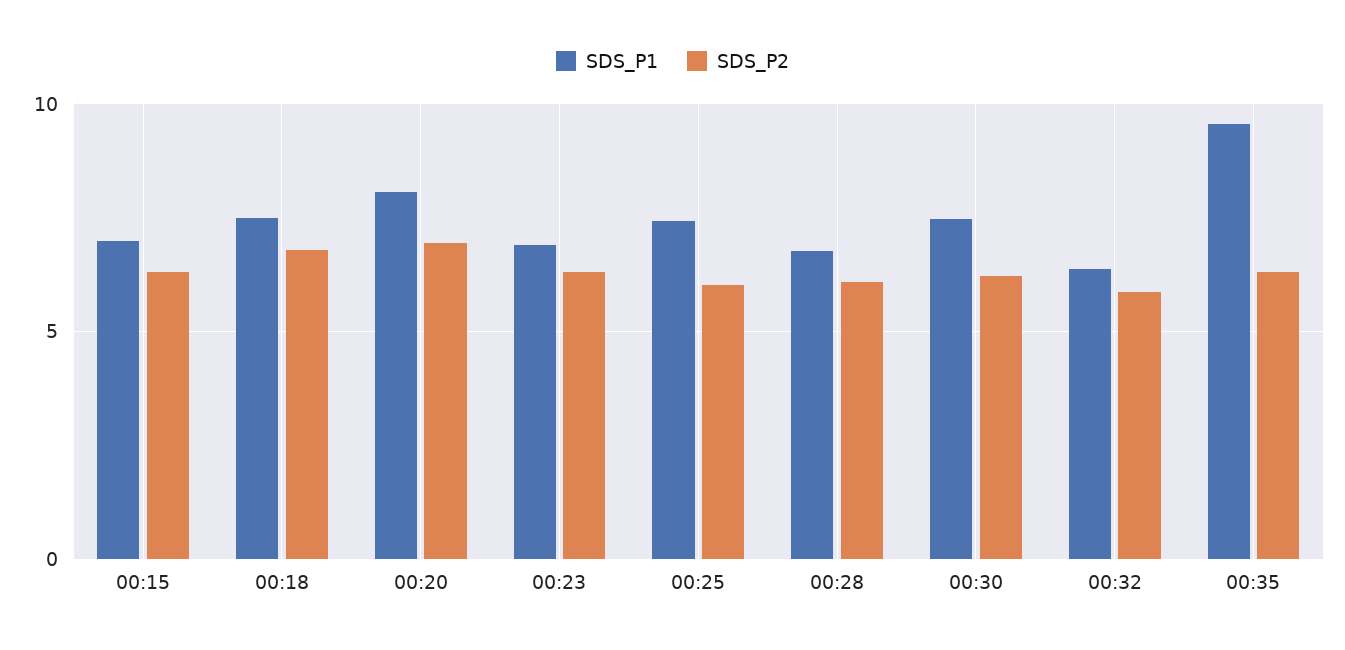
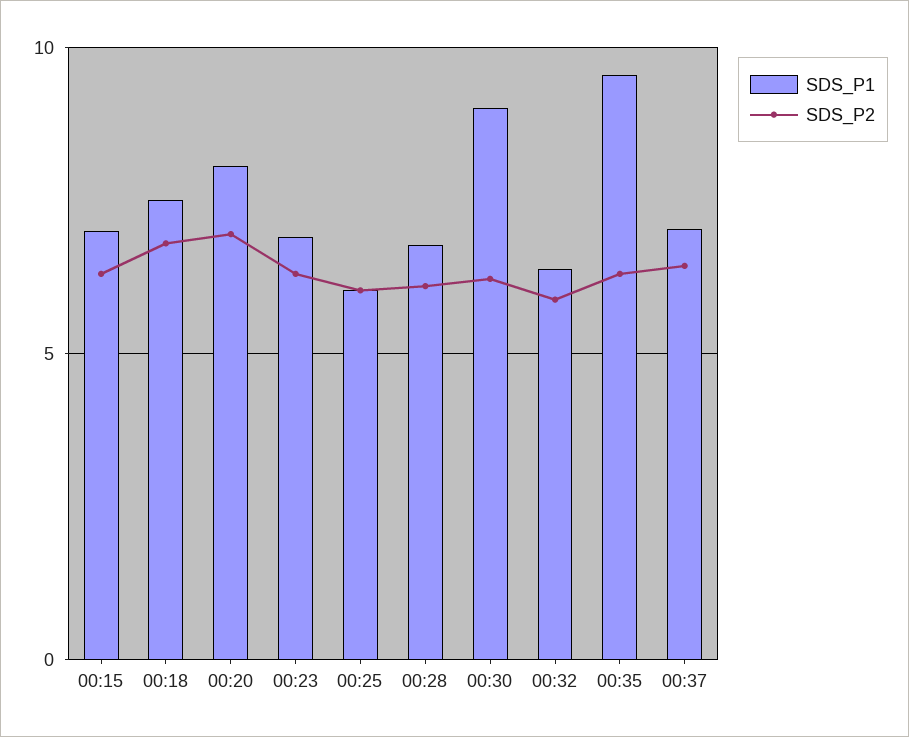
SDS_P1, 00:25: 7.5 -> 6
SDS_P1, 00:30: 7.5 -> 9
SDS_P1, 00:37: none -> 7
SDS_P2, 00:37: none -> 6.5

